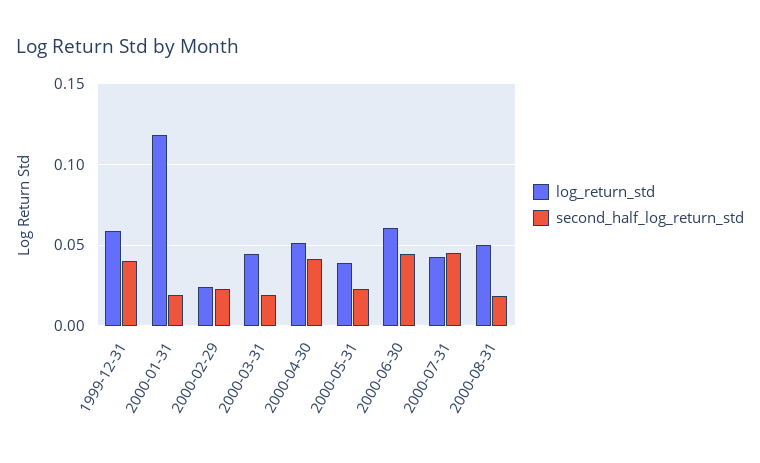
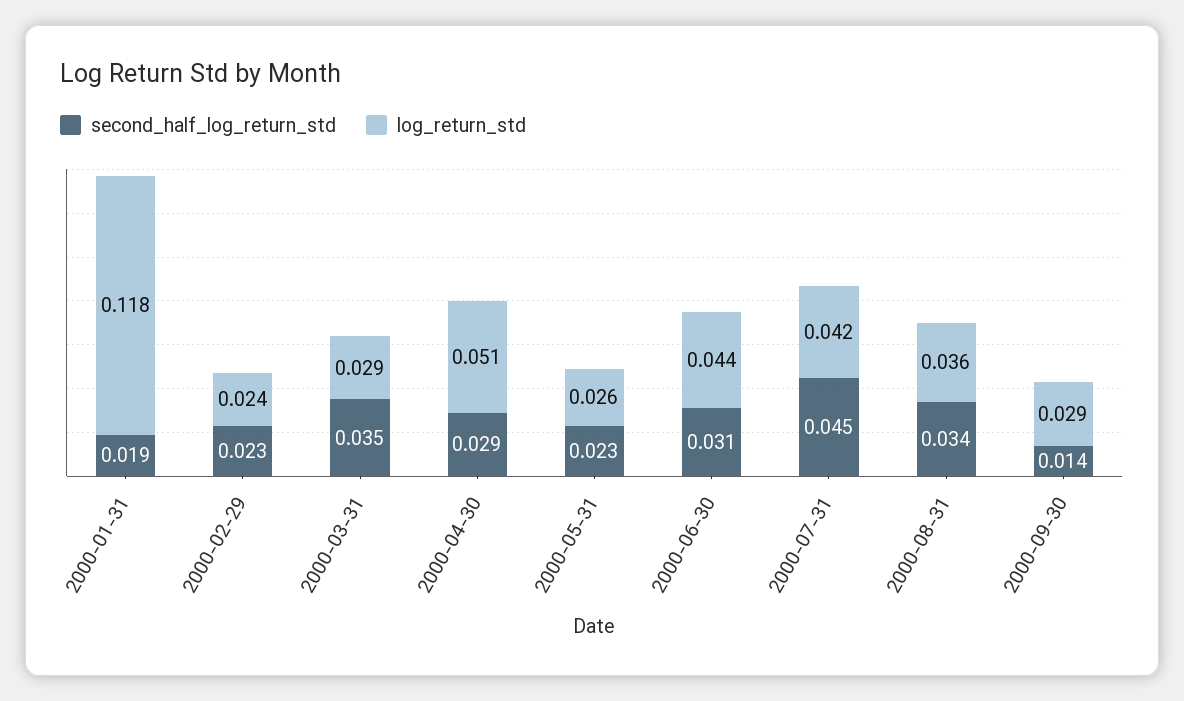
log_return_std, 1999-12-31: 0.06 -> none
second_half_log_return_std, 1999-12-31: 0.04 -> none
log_return_std, 2000-03-31: 0.045 -> 0.029
second_half_log_return_std, 2000-03-31: 0.02 -> 0.035
second_half_log_return_std, 2000-04-30: 0.04 -> 0.029
log_return_std, 2000-05-31: 0.04 -> 0.026
log_return_std, 2000-06-30: 0.06 -> 0.044
second_half_log_return_std, 2000-06-30: 0.045 -> 0.031
log_return_std, 2000-08-31: 0.05 -> 0.036
second_half_log_return_std, 2000-08-31: 0.02 -> 0.034
second_half_log_return_std, 2000-09-30: none -> 0.014
log_return_std, 2000-09-30: none -> 0.029

